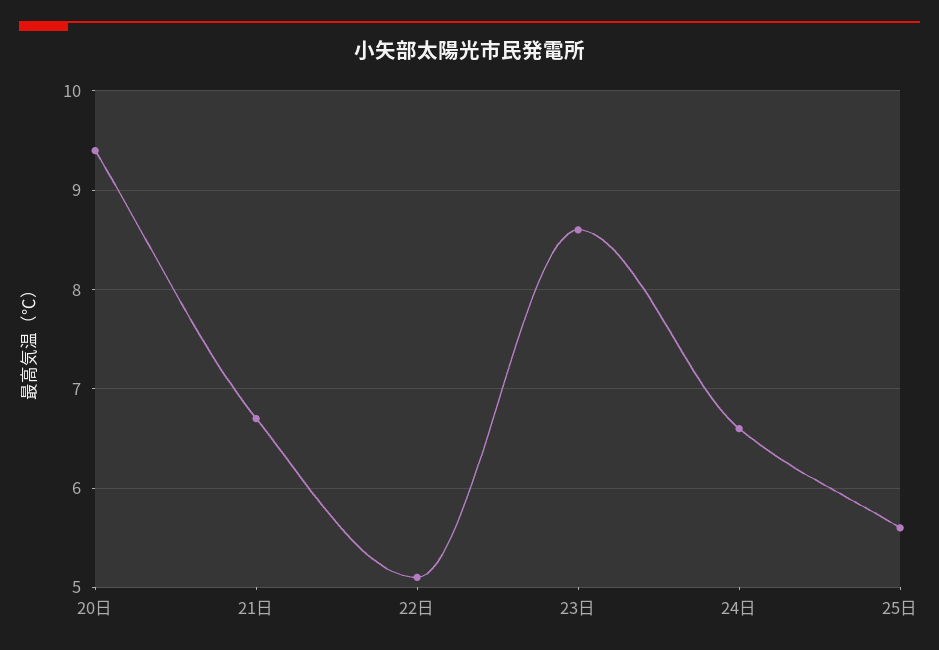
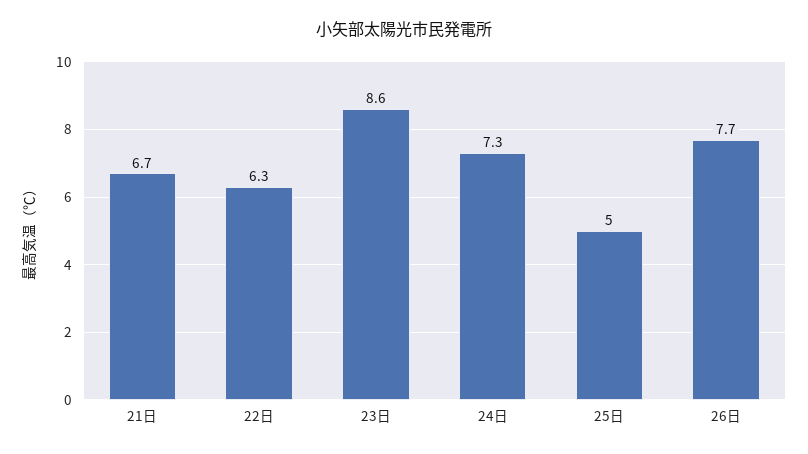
20日: 9.4 -> none
22日: 5.1 -> 6.3
24日: 6.6 -> 7.3
25日: 5.6 -> 5
26日: none -> 7.7

